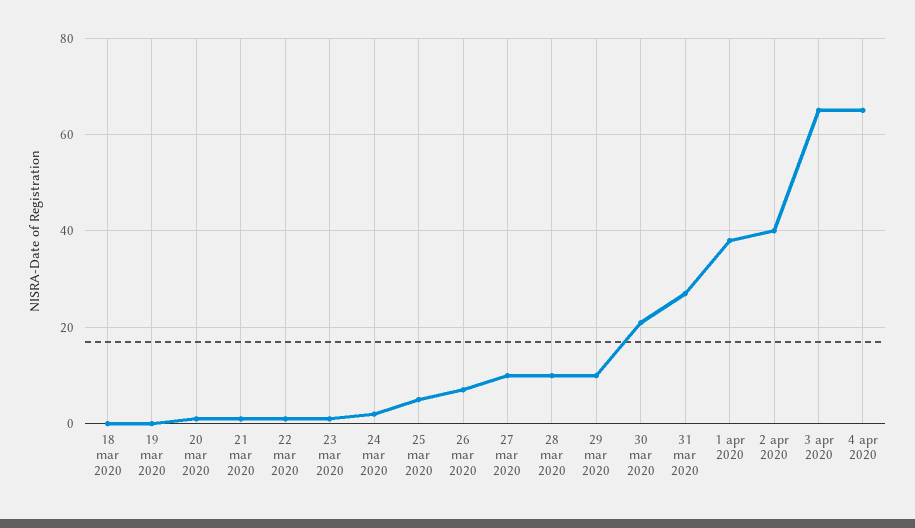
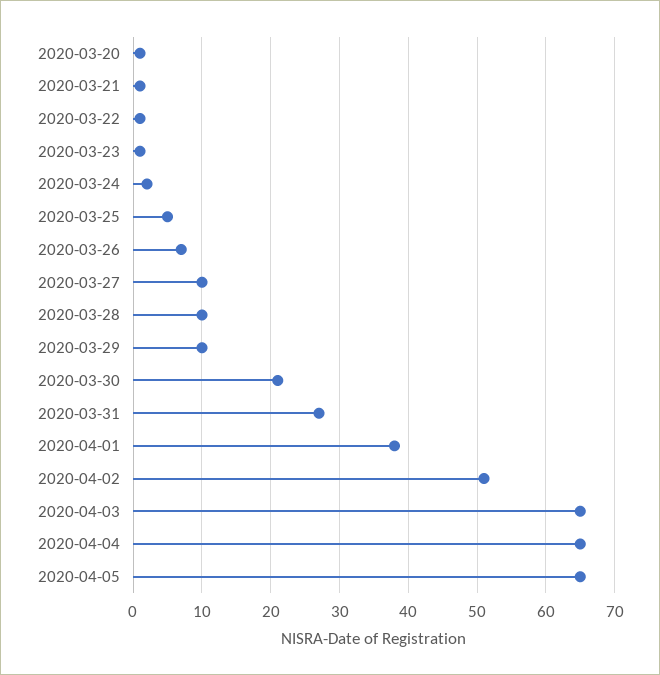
18 mar 2020: 0 -> none
19 mar 2020: 0 -> none
2 apr 2020: 40 -> 51
2020-04-05: none -> 65

